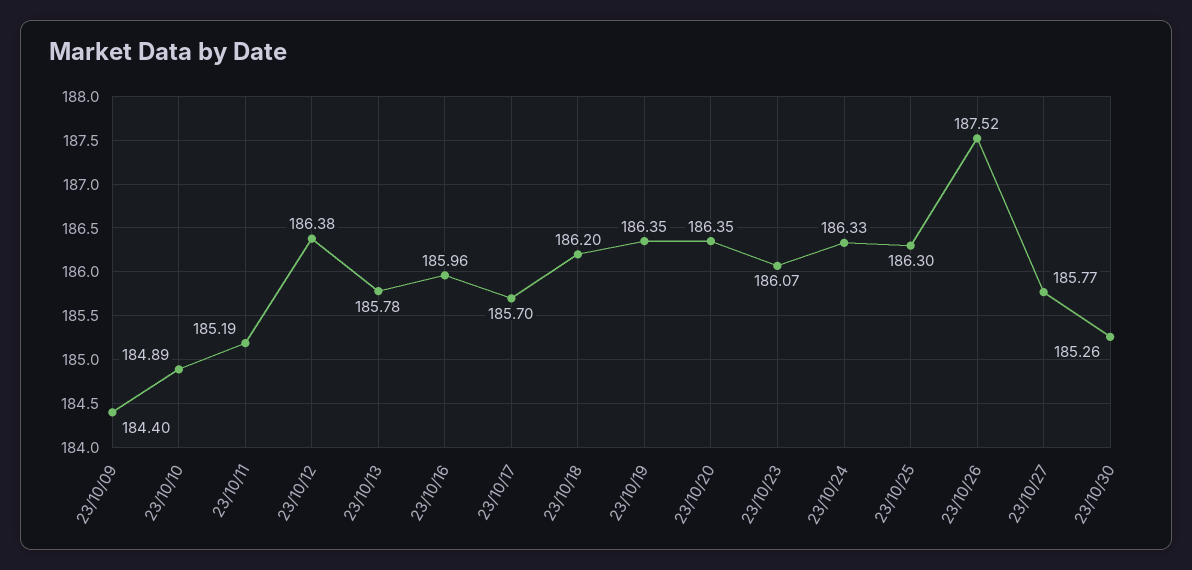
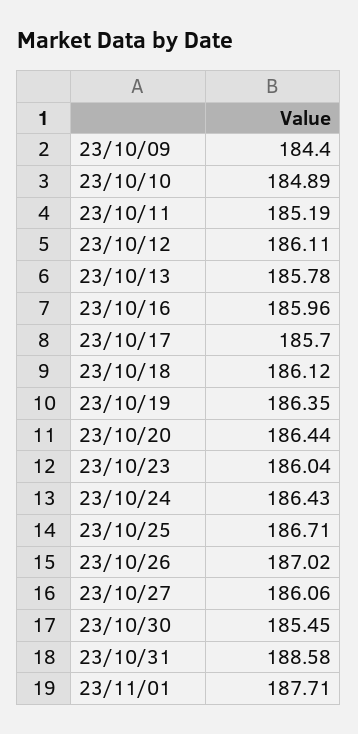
23/10/12: 186.38 -> 186.11
23/10/18: 186.2 -> 186.12
23/10/20: 186.35 -> 186.44
23/10/23: 186.07 -> 186.04
23/10/24: 186.33 -> 186.43
23/10/25: 186.3 -> 186.71
23/10/26: 187.52 -> 187.02
23/10/27: 185.77 -> 186.06
23/10/30: 185.26 -> 185.45
23/10/31: none -> 188.58
23/11/01: none -> 187.71

